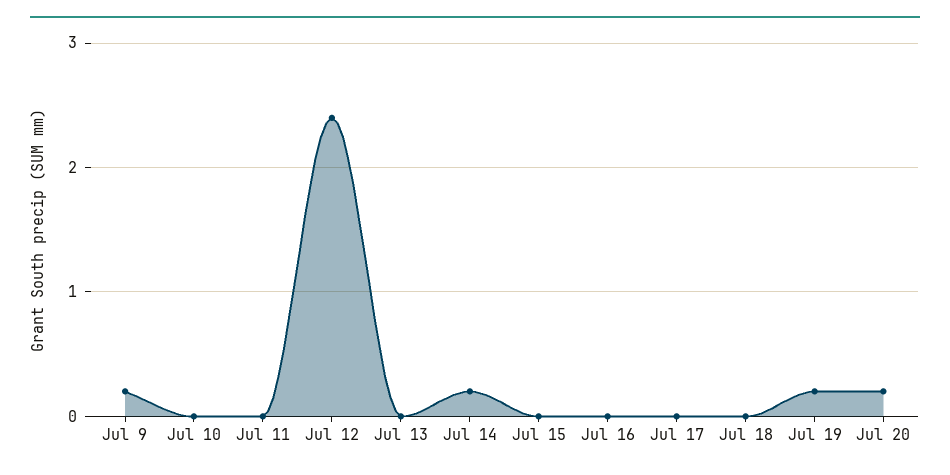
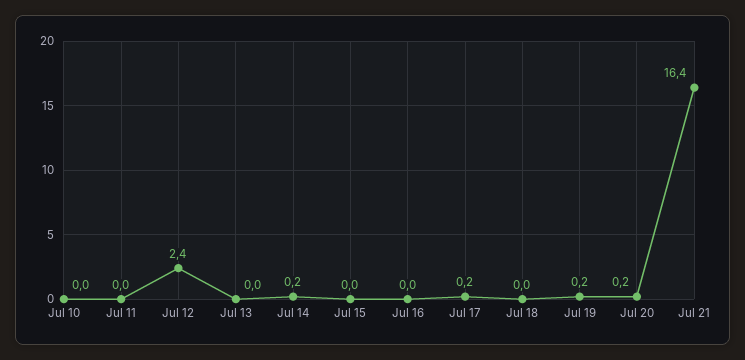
Jul 9: 0.2 -> none
Jul 17: 0 -> 0.2
Jul 21: none -> 16.4

